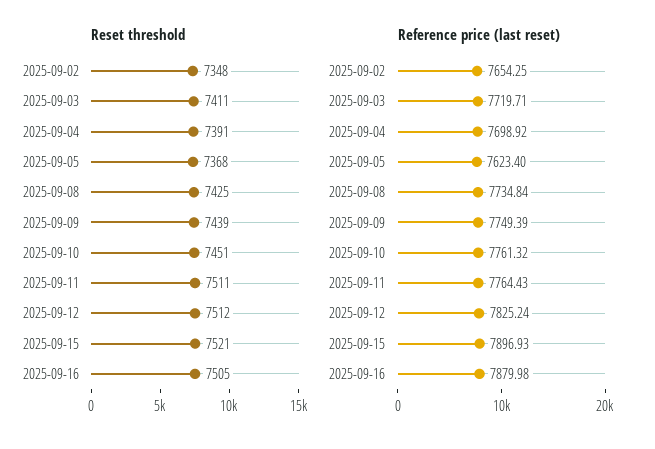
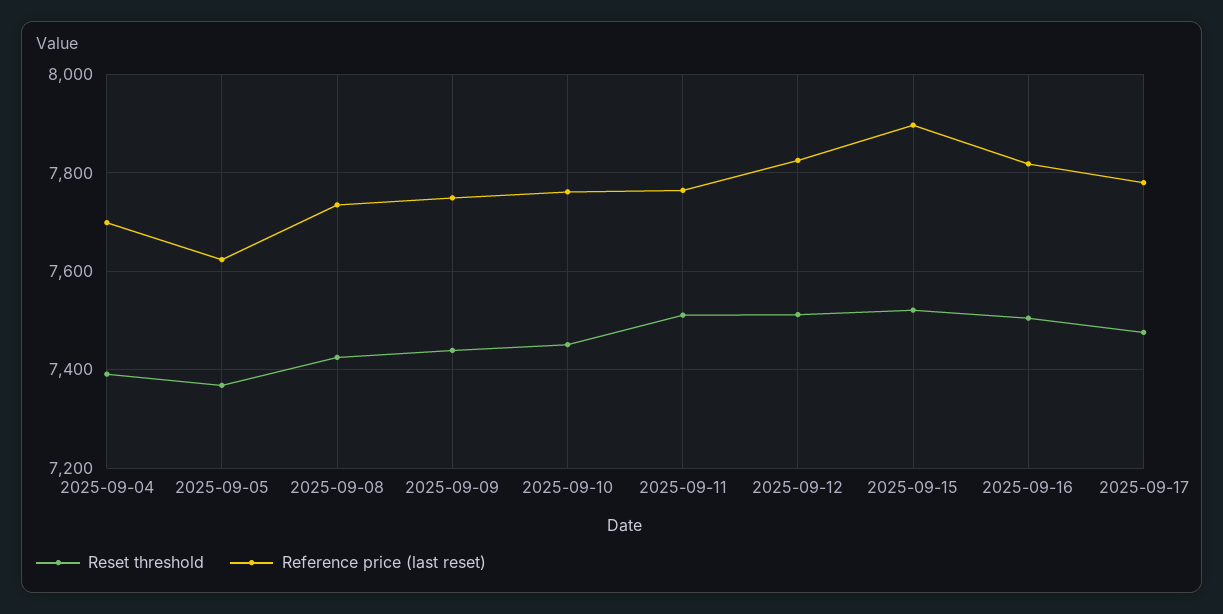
Reset threshold, 2025-09-02: 7348 -> none
Reset threshold, 2025-09-03: 7411 -> none
Reference price (last reset), 2025-09-02: 7654.25 -> none
Reference price (last reset), 2025-09-03: 7719.71 -> none
Reference price (last reset), 2025-09-16: 7879.98 -> 7820
Reset threshold, 2025-09-17: none -> 7480
Reference price (last reset), 2025-09-17: none -> 7780

